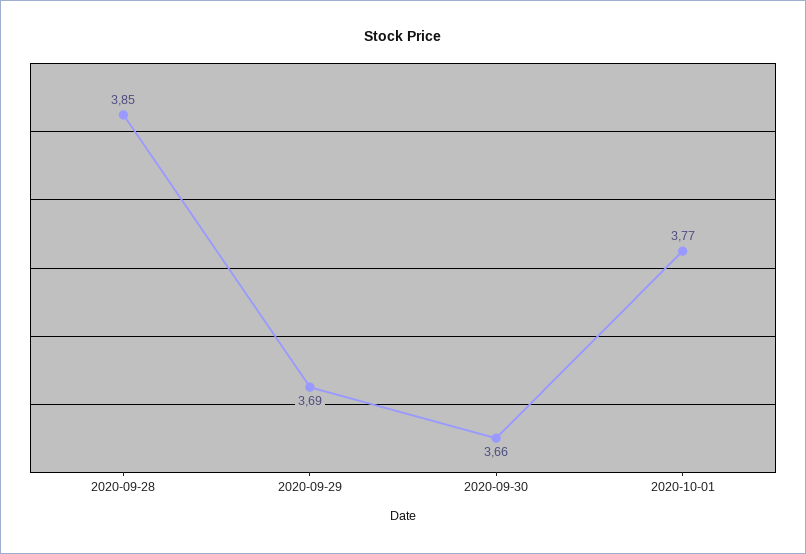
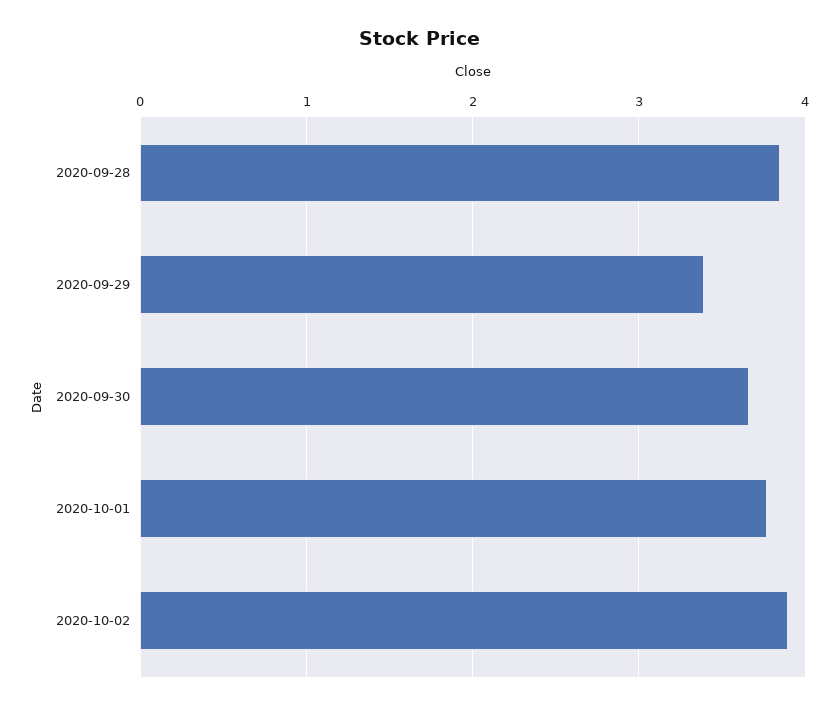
2020-09-29: 3.69 -> 3.4
2020-10-02: none -> 3.9

